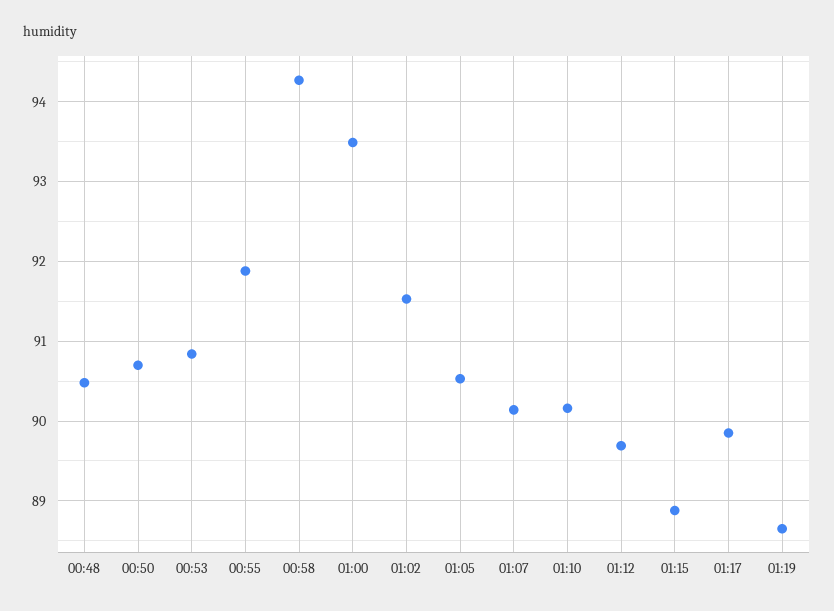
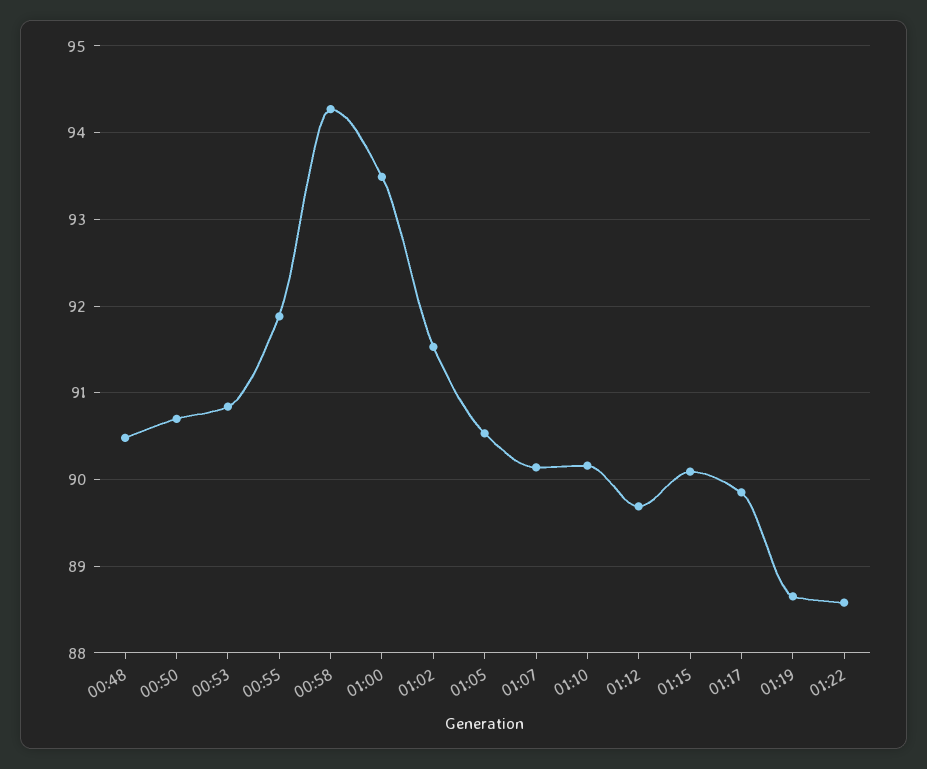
01:15: 88.9 -> 90.1
01:22: none -> 88.6

